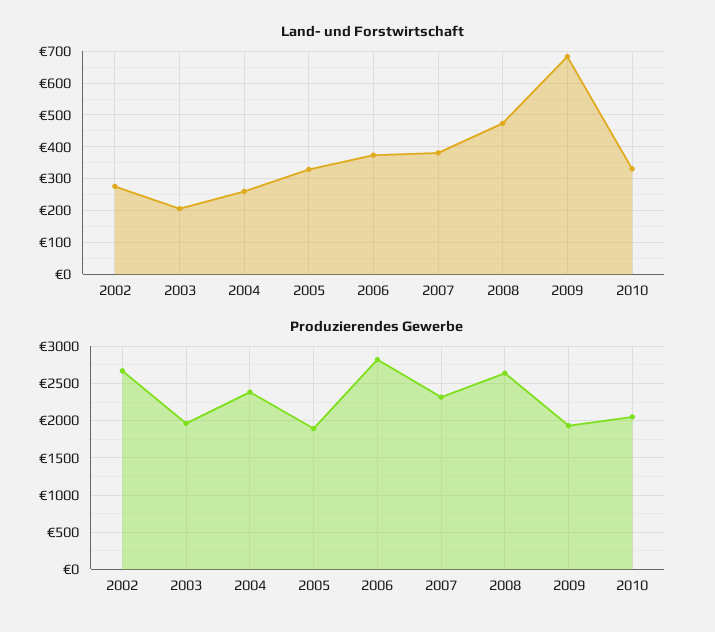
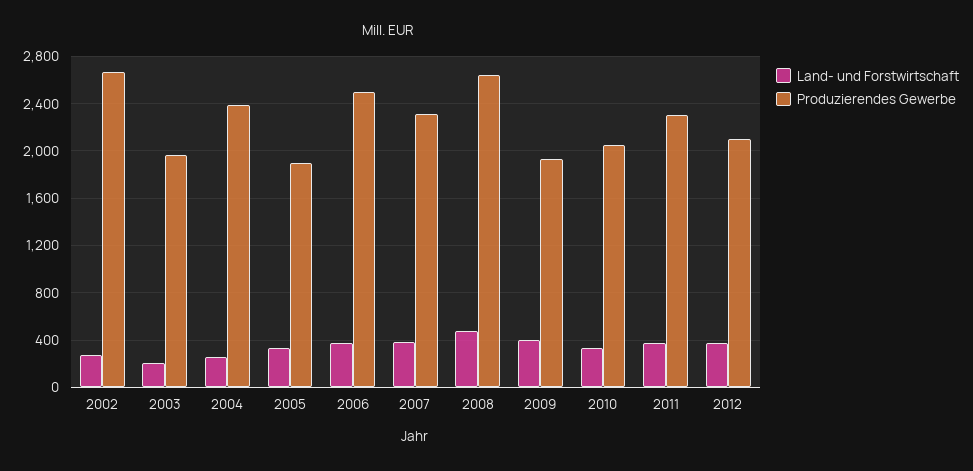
Land- und Forstwirtschaft, 2009: 680 -> 400
Produzierendes Gewerbe, 2006: 2800 -> 2500
Land- und Forstwirtschaft, 2011: none -> 400
Produzierendes Gewerbe, 2011: none -> 2300
Land- und Forstwirtschaft, 2012: none -> 400
Produzierendes Gewerbe, 2012: none -> 2100

